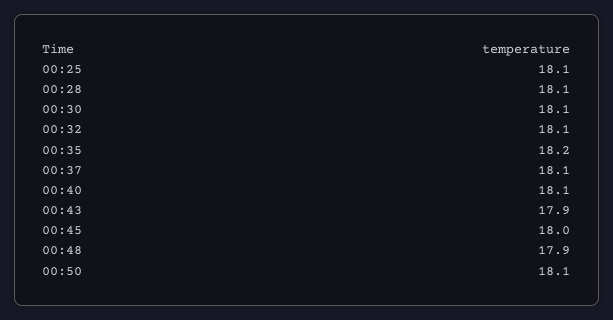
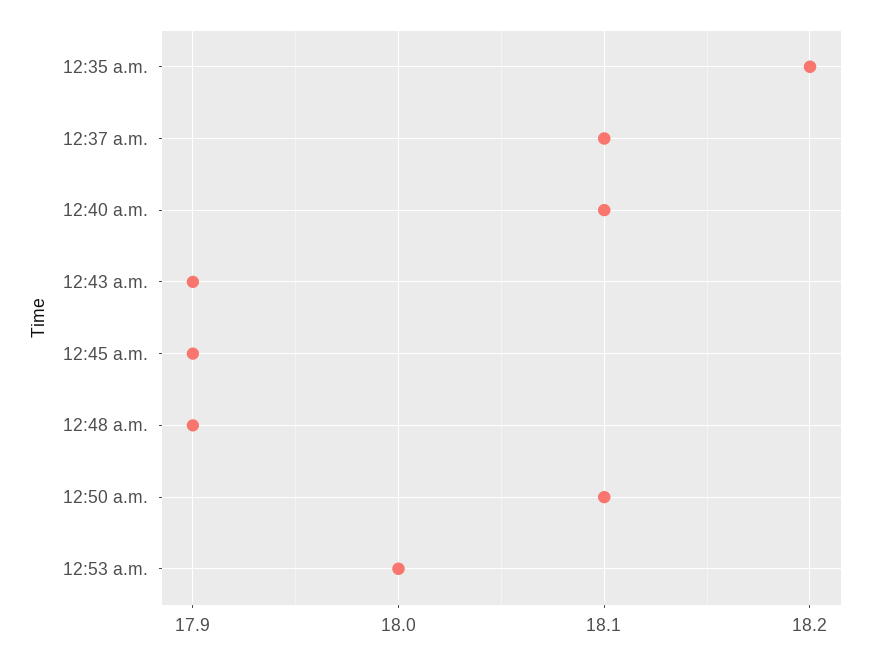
00:25: 18.1 -> none
00:28: 18.1 -> none
00:30: 18.1 -> none
00:32: 18.1 -> none
00:45: 18 -> 17.9
12:53 a.m.: none -> 18

